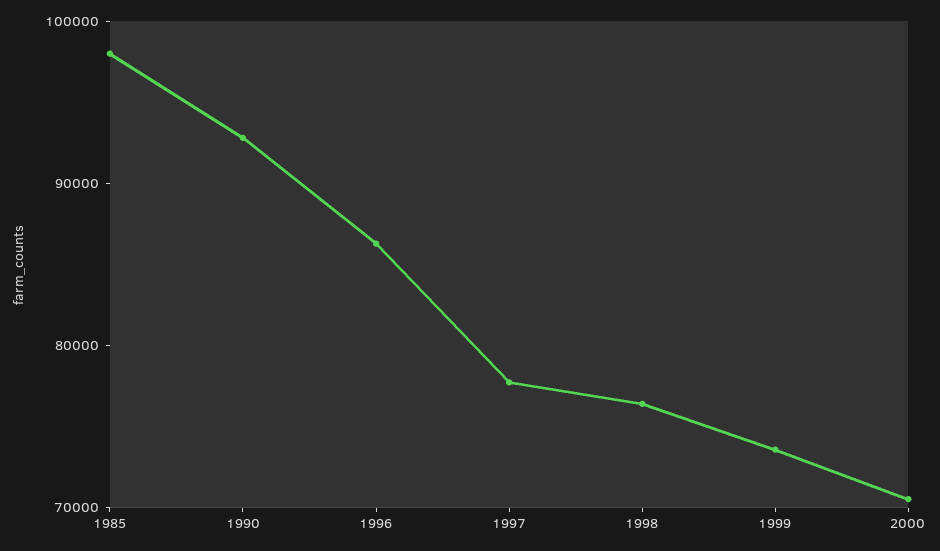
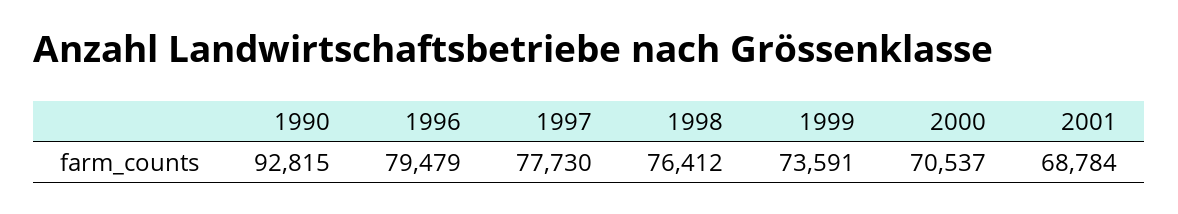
1985: 98000 -> none
1996: 86000 -> 79479
2001: none -> 68784

